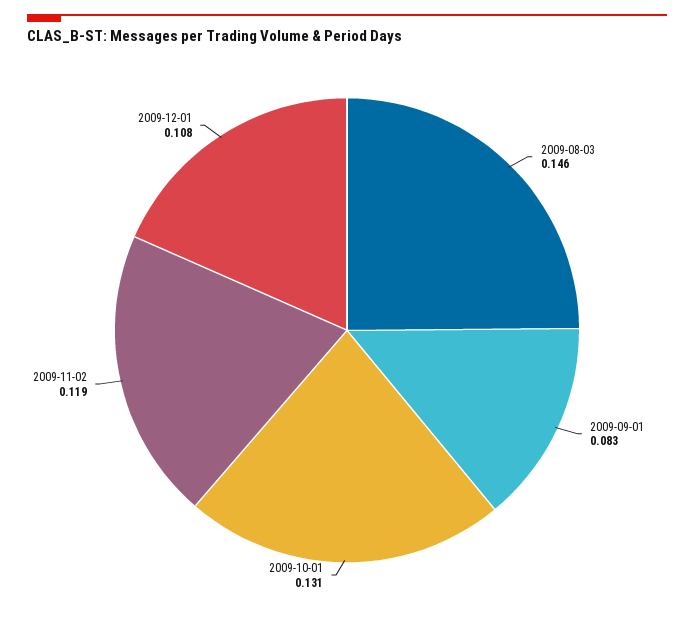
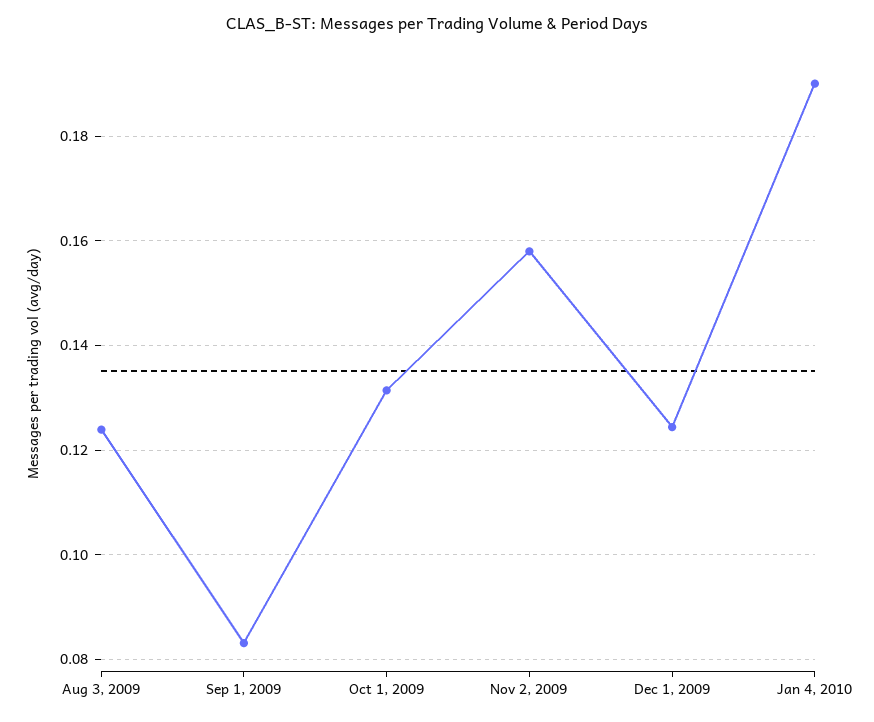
2009-08-03: 0.146 -> 0.124
2009-11-02: 0.119 -> 0.158
2009-12-01: 0.108 -> 0.124
Jan 4, 2010: none -> 0.19

